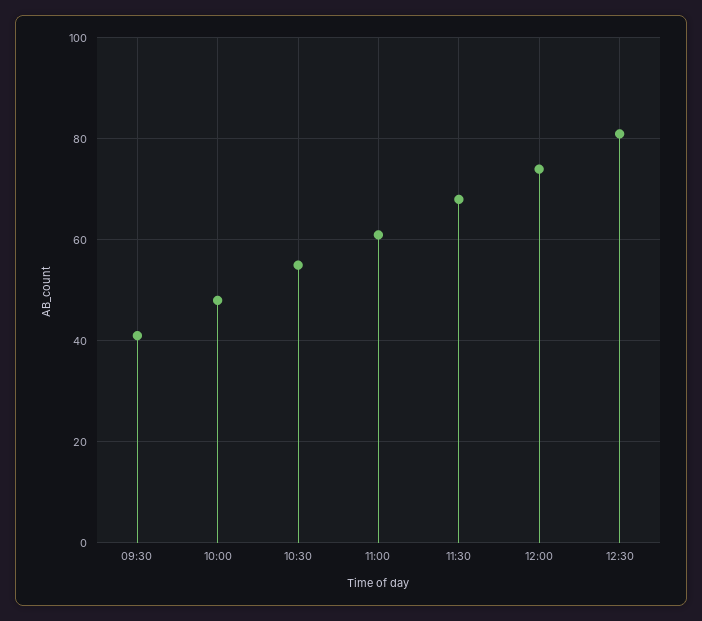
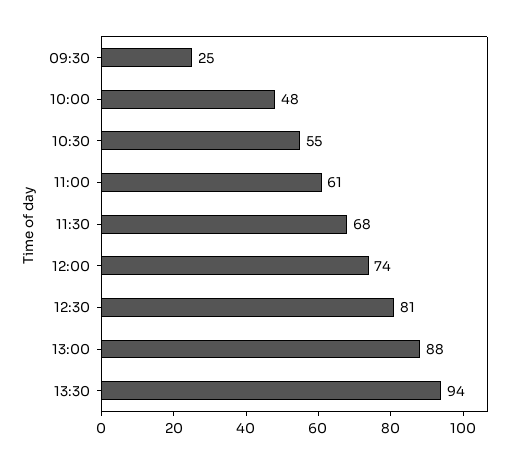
09:30: 40 -> 25
13:00: none -> 88
13:30: none -> 94

